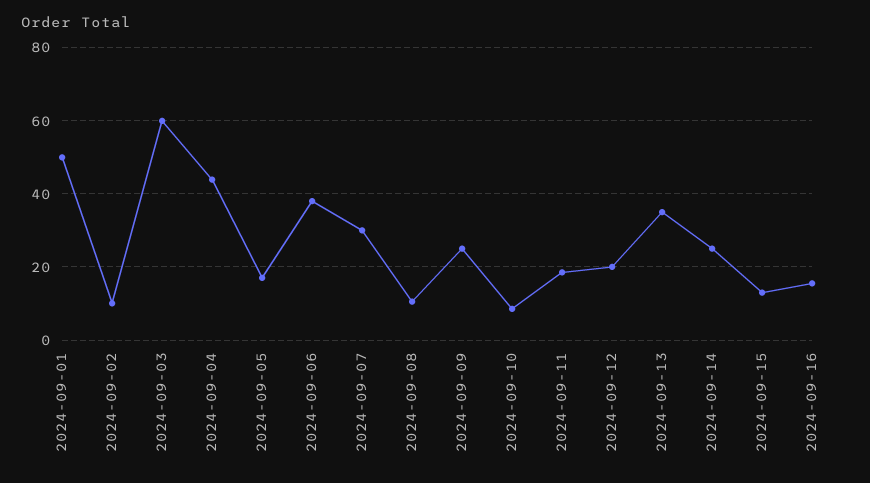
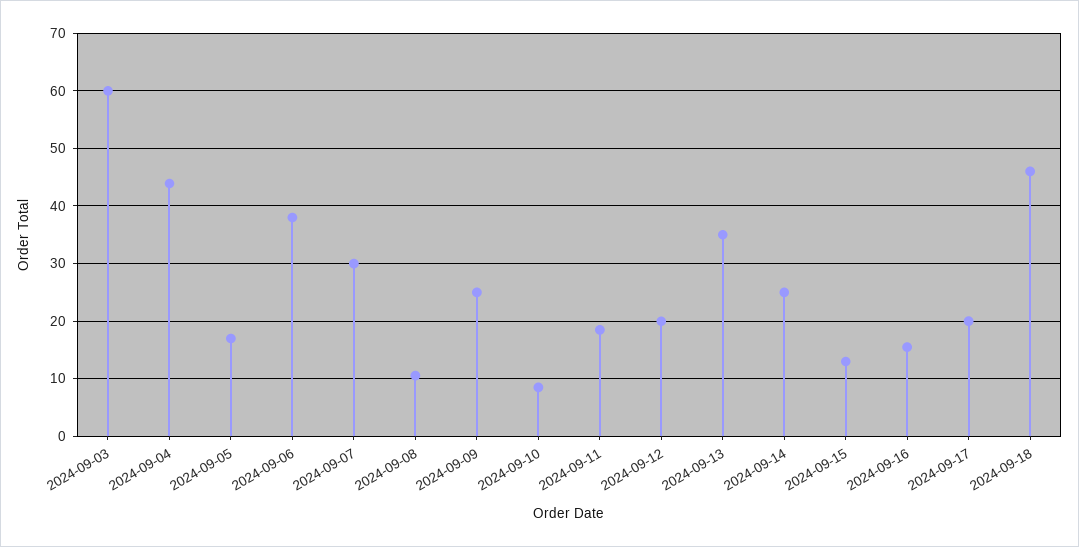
2024-09-01: 50 -> none
2024-09-02: 10 -> none
2024-09-17: none -> 20
2024-09-18: none -> 46

